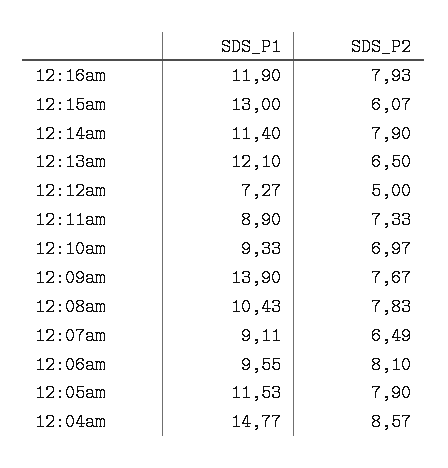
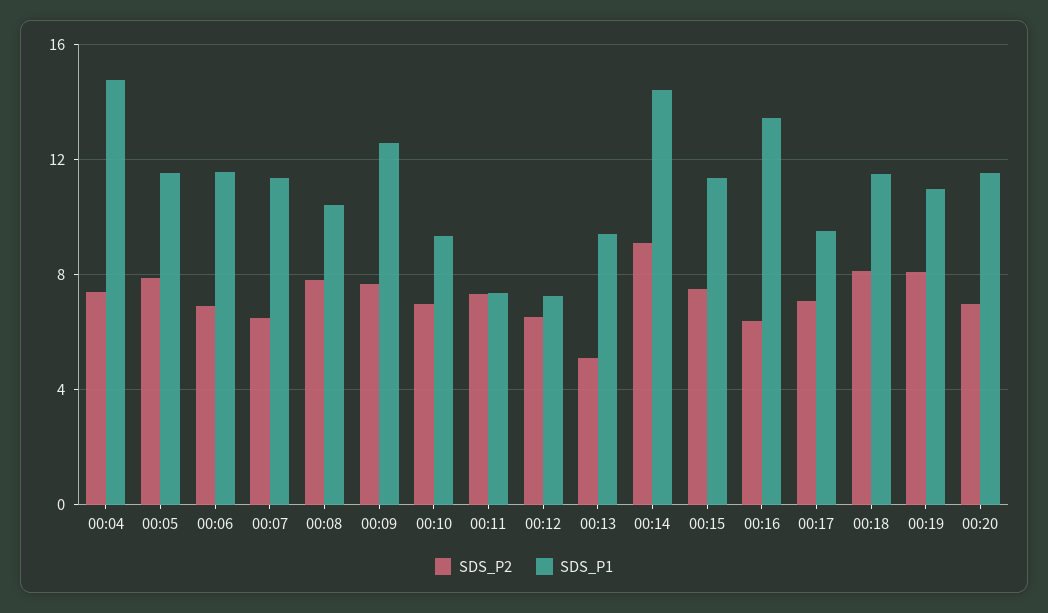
SDS_P1, 12:16am: 11.9 -> 13.5
SDS_P2, 12:16am: 7.93 -> 6.5
SDS_P1, 12:15am: 13 -> 11.5
SDS_P2, 12:15am: 6.07 -> 7.5
SDS_P1, 12:14am: 11.4 -> 14.5
SDS_P2, 12:14am: 7.9 -> 9
SDS_P1, 12:13am: 12.1 -> 9.5
SDS_P2, 12:13am: 6.5 -> 5
SDS_P2, 12:12am: 5 -> 6.5
SDS_P1, 12:11am: 8.9 -> 7.5
SDS_P1, 12:09am: 13.9 -> 12.5
SDS_P1, 12:07am: 9.11 -> 11.5
SDS_P1, 12:06am: 9.55 -> 11.5
SDS_P2, 12:06am: 8.1 -> 7
SDS_P2, 12:04am: 8.57 -> 7.5
SDS_P2, 00:17: none -> 7
SDS_P1, 00:17: none -> 9.5
SDS_P2, 00:18: none -> 8
SDS_P1, 00:18: none -> 11.5
SDS_P2, 00:19: none -> 8
SDS_P1, 00:19: none -> 11
SDS_P2, 00:20: none -> 7
SDS_P1, 00:20: none -> 11.5

